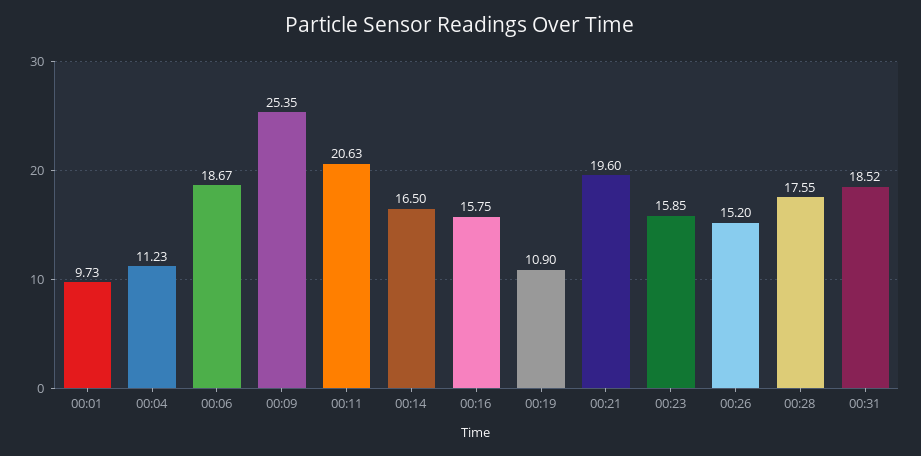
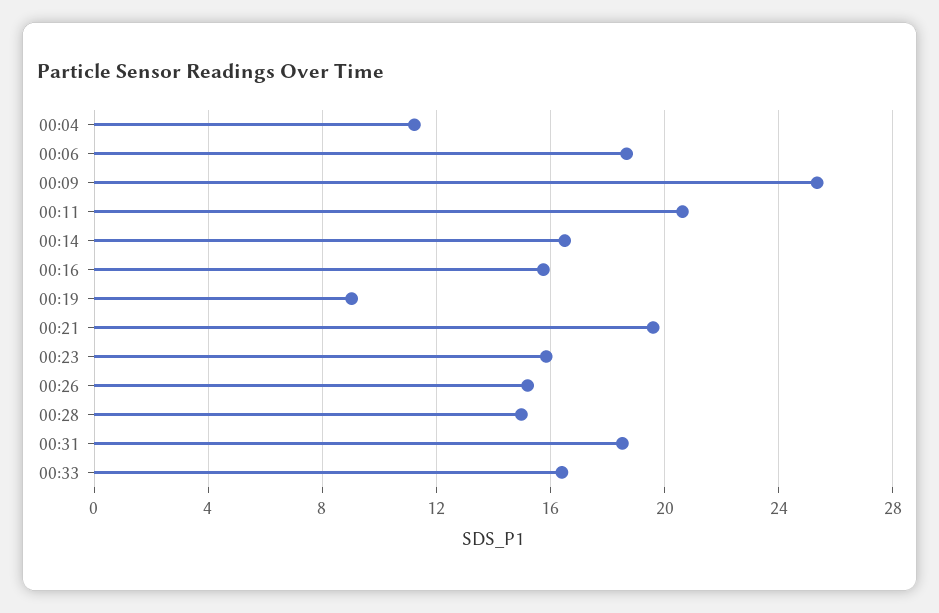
00:01: 9.73 -> none
00:19: 10.9 -> 9
00:28: 17.55 -> 15
00:33: none -> 16.5

